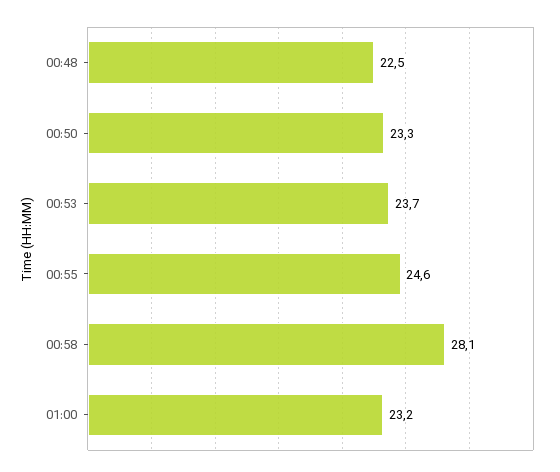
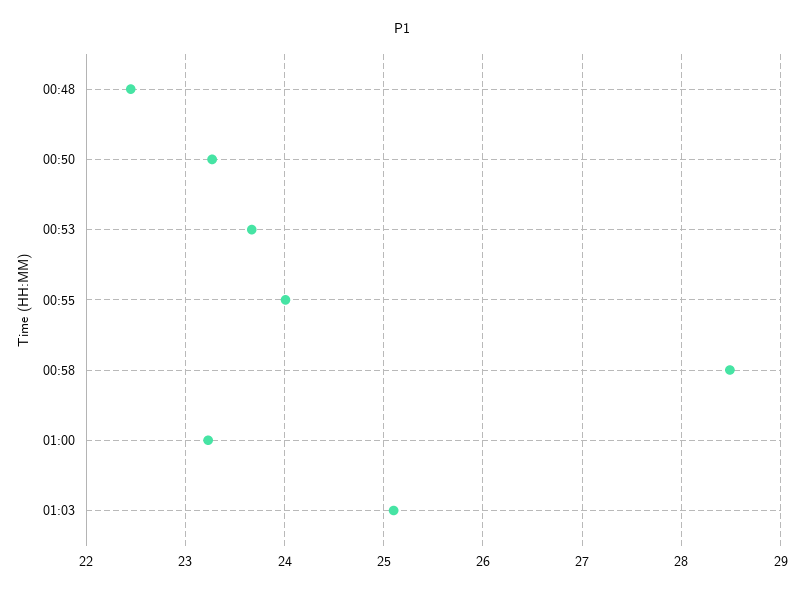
00:55: 24.6 -> 24
00:58: 28.1 -> 28.5
01:03: none -> 25.1

